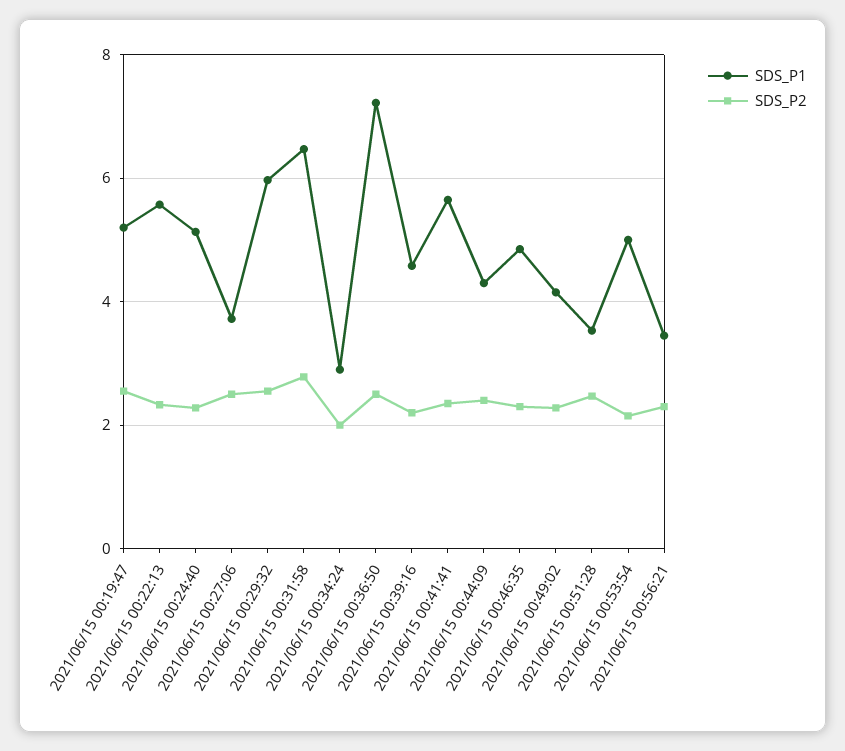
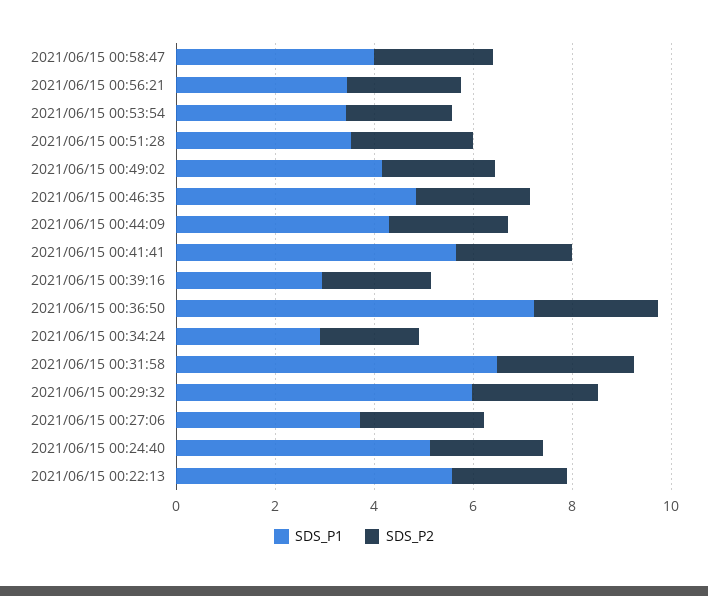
SDS_P1, 2021/06/15 00:19:47: 5.2 -> none
SDS_P2, 2021/06/15 00:19:47: 2.6 -> none
SDS_P1, 2021/06/15 00:39:16: 4.6 -> 3
SDS_P1, 2021/06/15 00:53:54: 5 -> 3.5
SDS_P1, 2021/06/15 00:58:47: none -> 4
SDS_P2, 2021/06/15 00:58:47: none -> 2.5

